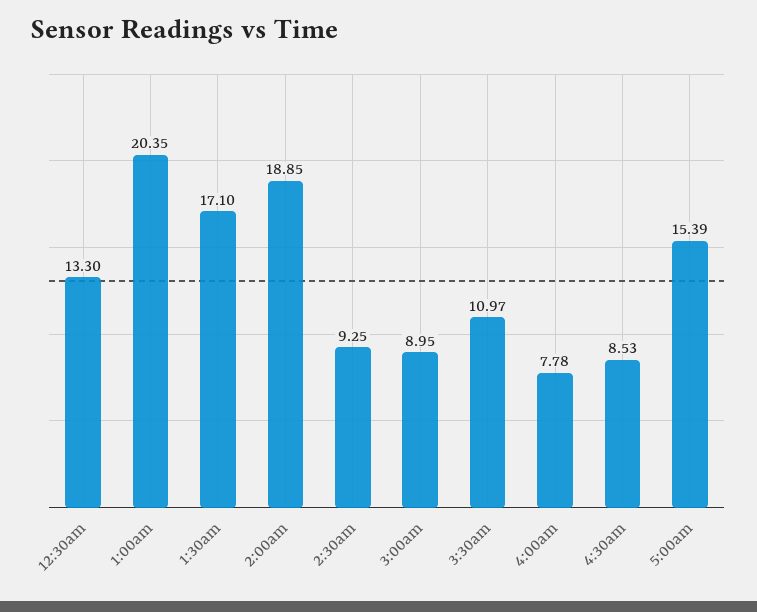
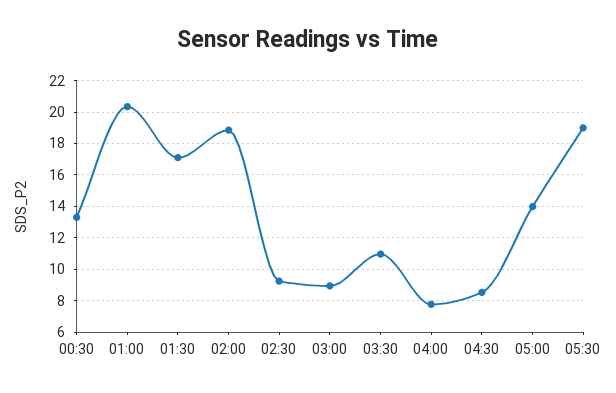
5:00am: 15.39 -> 14
05:30: none -> 19

